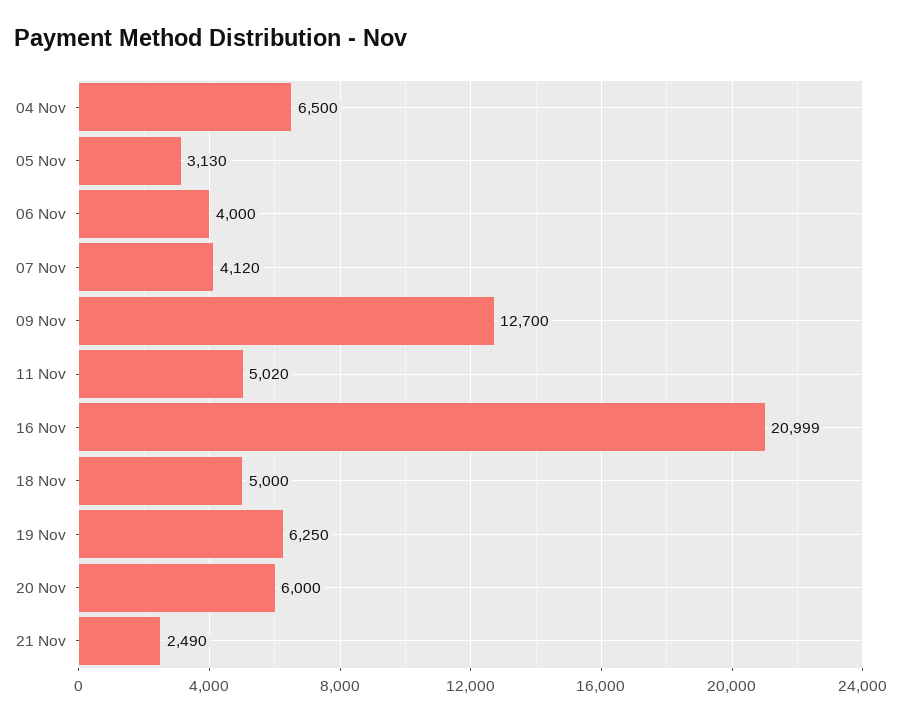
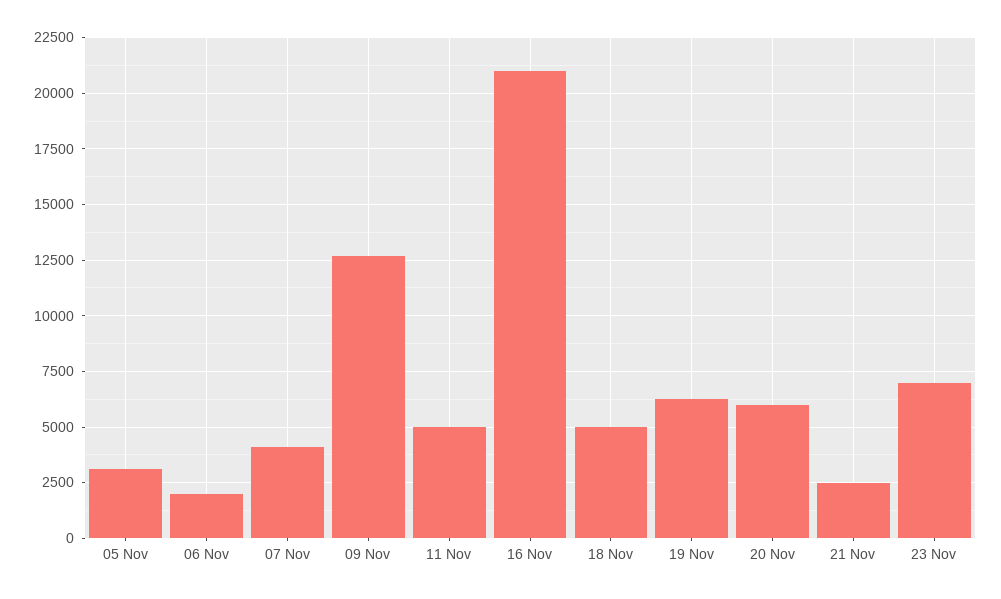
04 Nov: 6500 -> none
06 Nov: 4000 -> 2000
23 Nov: none -> 7000

